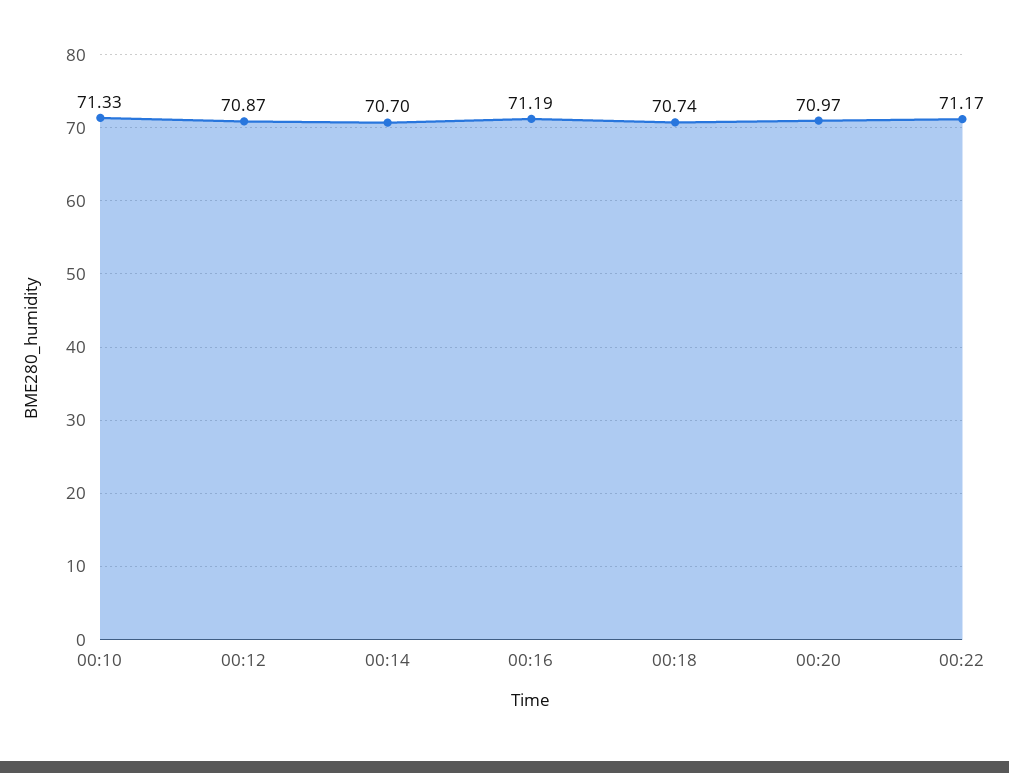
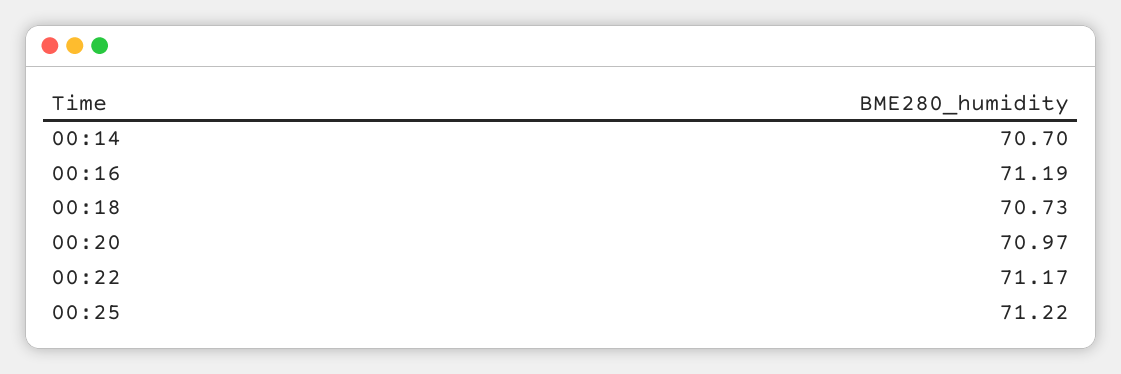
00:10: 71.33 -> none
00:12: 70.87 -> none
00:18: 70.74 -> 70.73
00:25: none -> 71.22

